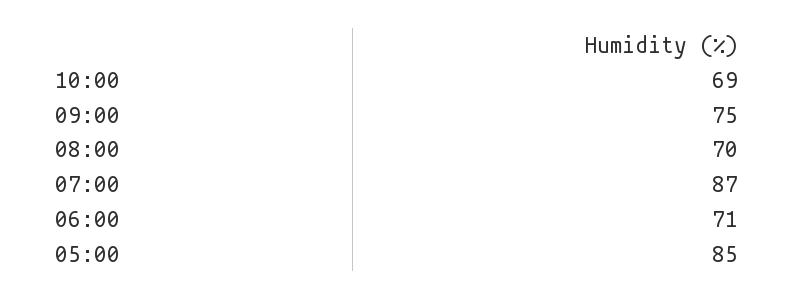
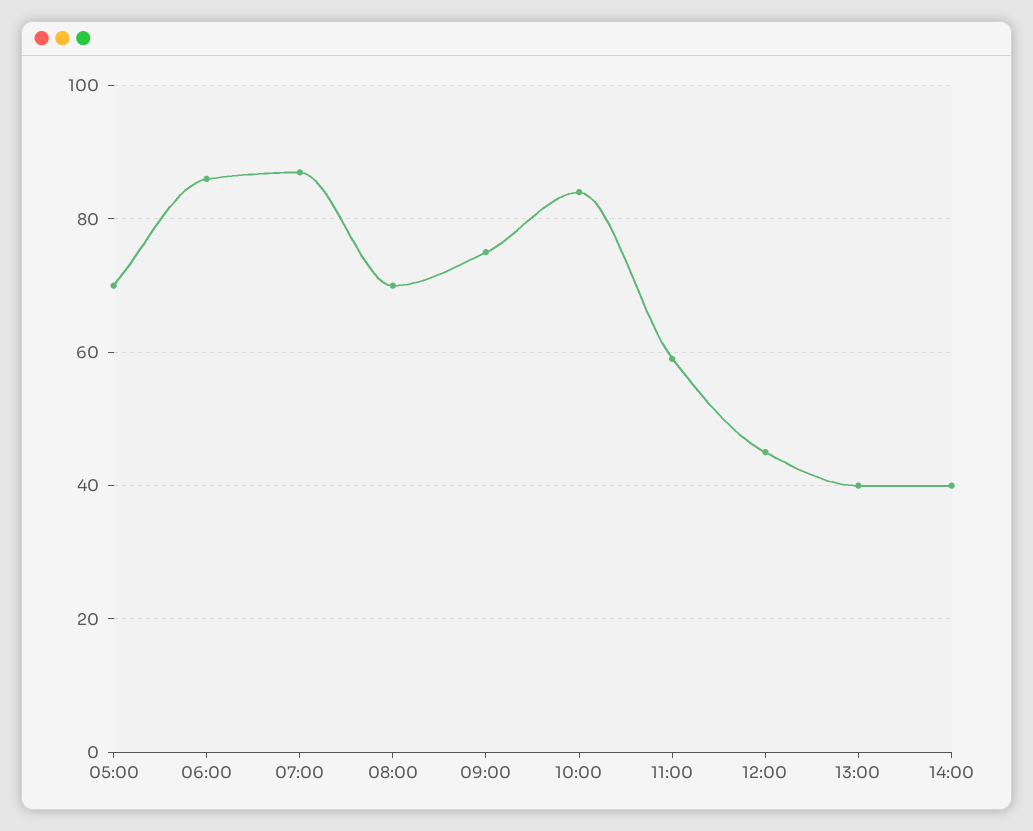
10:00: 69 -> 85
06:00: 71 -> 85
05:00: 85 -> 70
11:00: none -> 60
12:00: none -> 45
13:00: none -> 40
14:00: none -> 40

